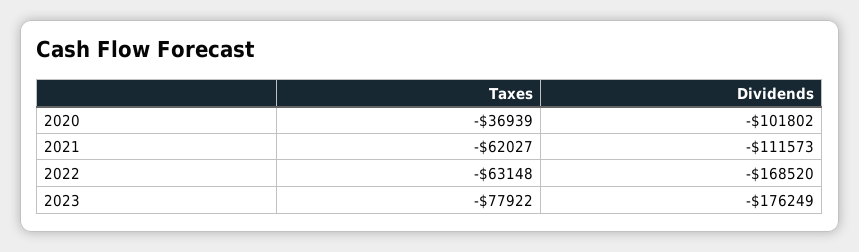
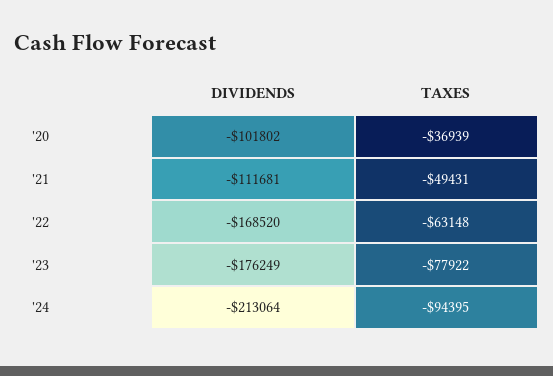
Taxes, 2021: -62027 -> -49431
Dividends, 2021: -111573 -> -111681
Dividends, '24: none -> -213064
Taxes, '24: none -> -94395

